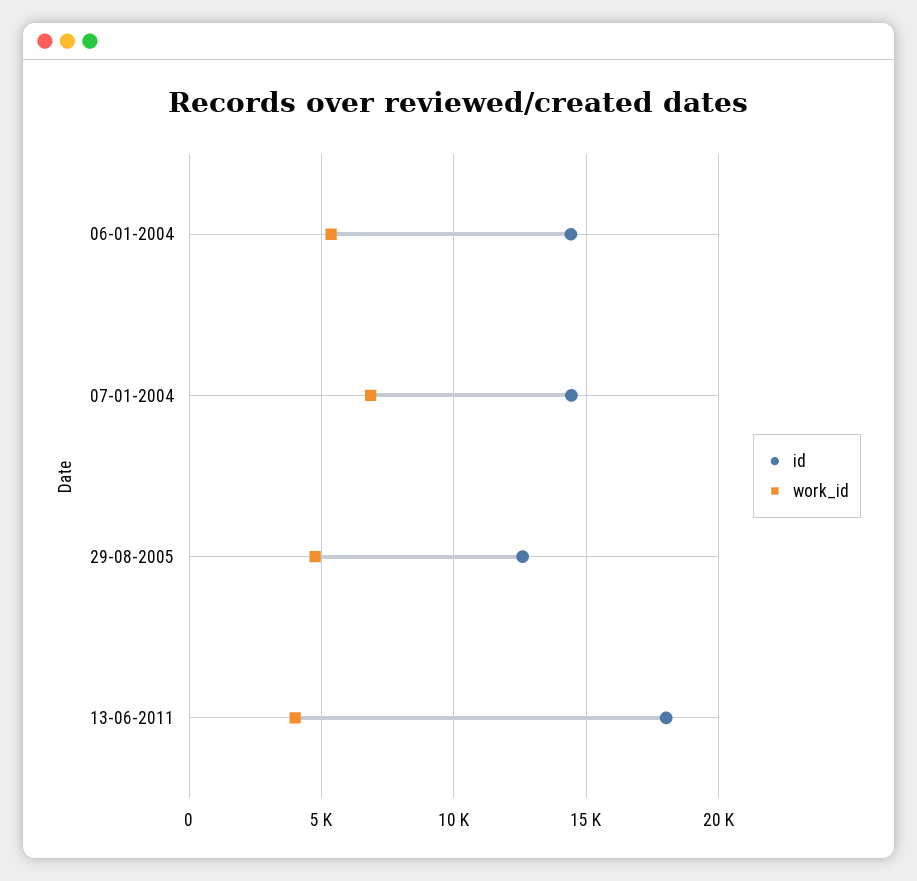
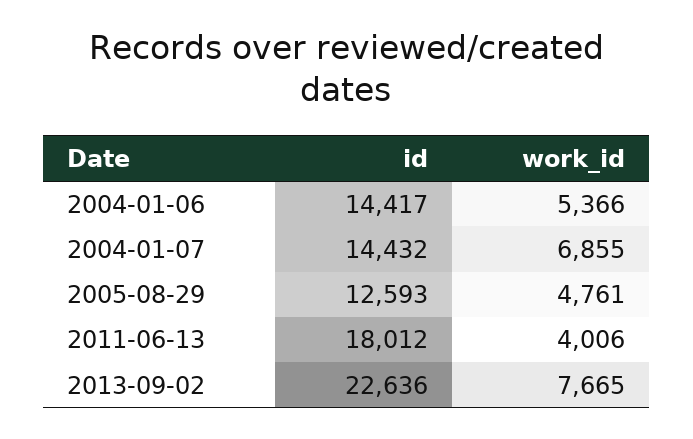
id, 2013-09-02: none -> 22636
work_id, 2013-09-02: none -> 7665

